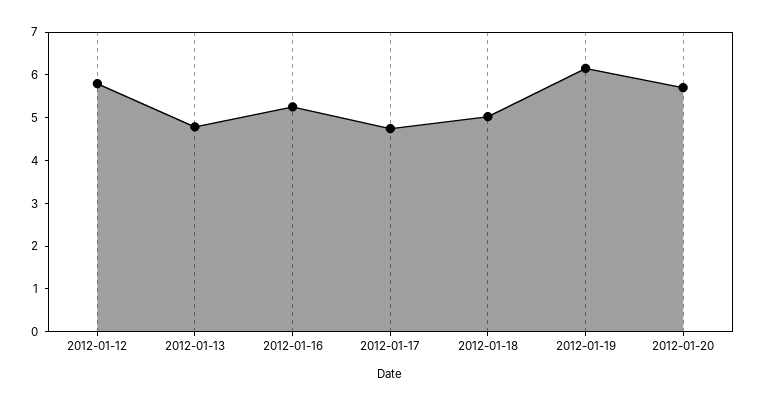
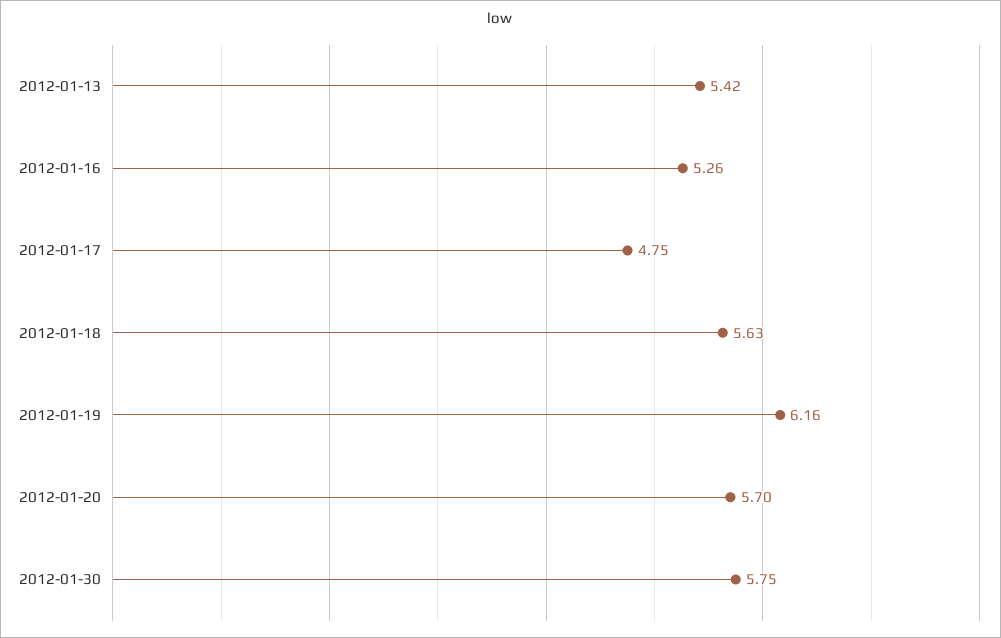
2012-01-12: 5.8 -> none
2012-01-13: 4.8 -> 5.42
2012-01-18: 5 -> 5.63
2012-01-30: none -> 5.75

